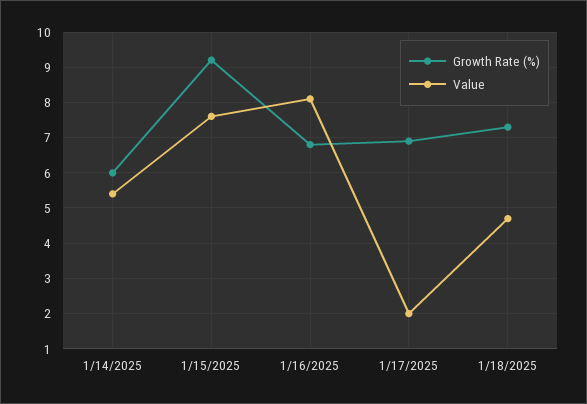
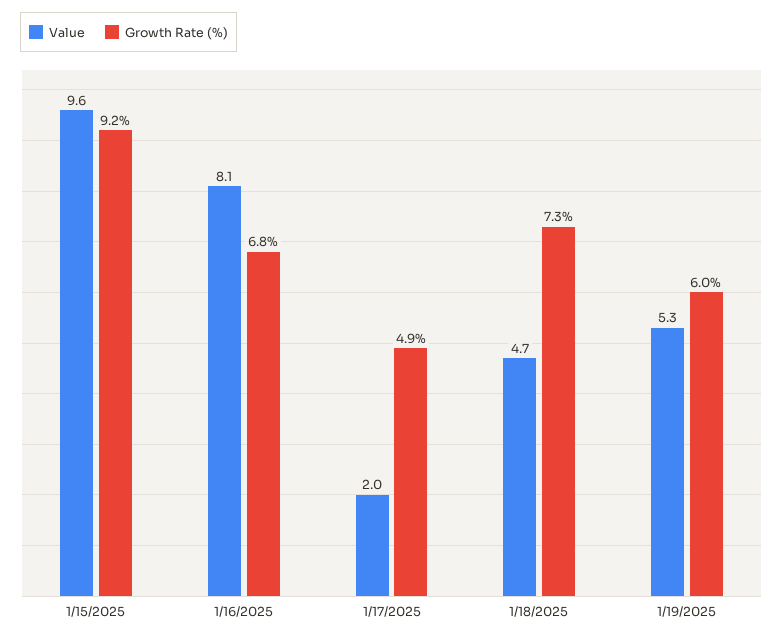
Growth Rate (%), 1/14/2025: 6 -> none
Value, 1/14/2025: 5.5 -> none
Value, 1/15/2025: 7.5 -> 9.6
Growth Rate (%), 1/17/2025: 7 -> 4.9
Value, 1/19/2025: none -> 5.3
Growth Rate (%), 1/19/2025: none -> 6

